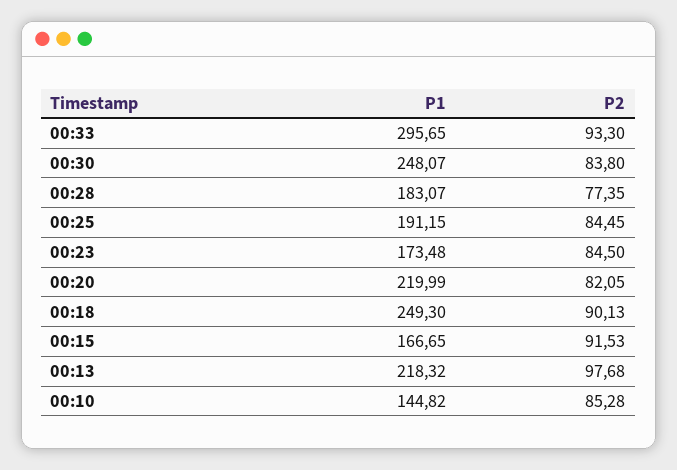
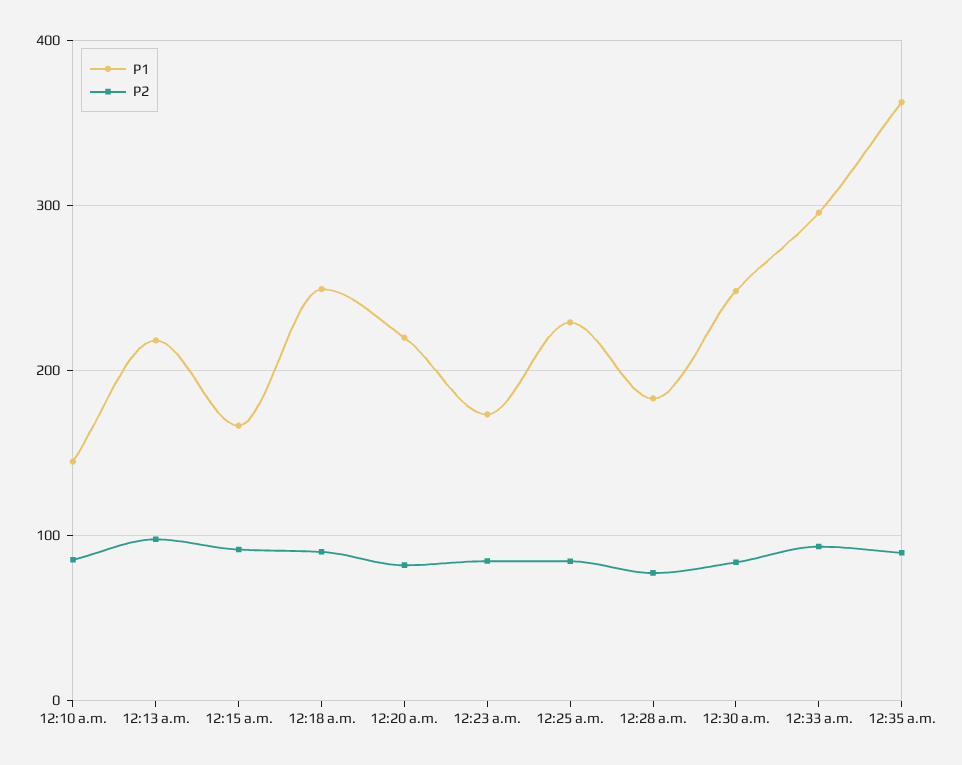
P1, 00:25: 191.15 -> 230
P1, 12:35 a.m.: none -> 360
P2, 12:35 a.m.: none -> 90

